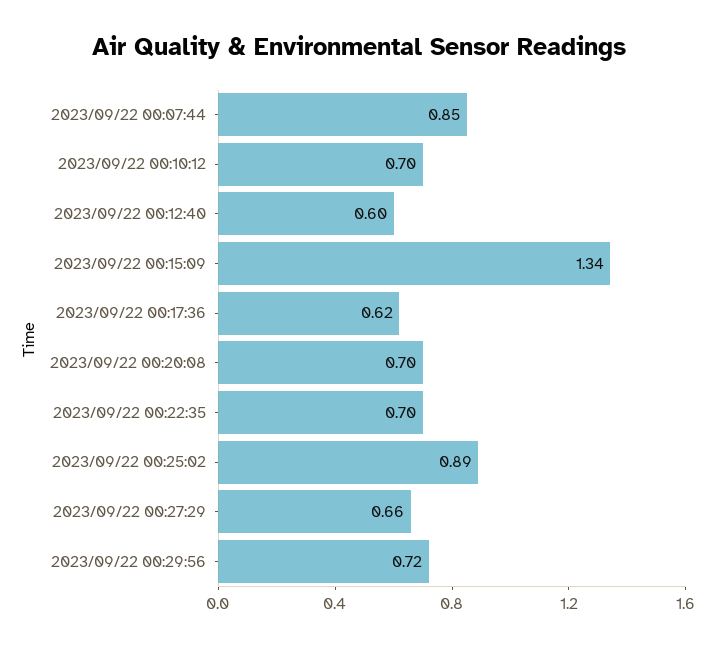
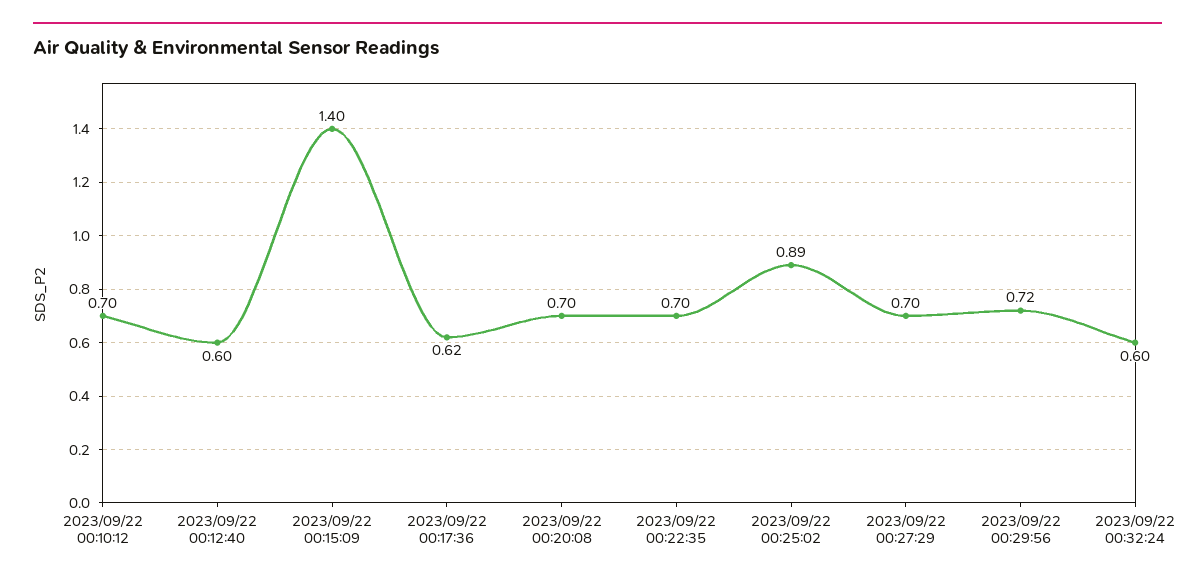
2023/09/22 00:07:44: 0.85 -> none
2023/09/22 00:15:09: 1.34 -> 1.4
2023/09/22 00:27:29: 0.66 -> 0.7
2023/09/22 00:32:24: none -> 0.6

